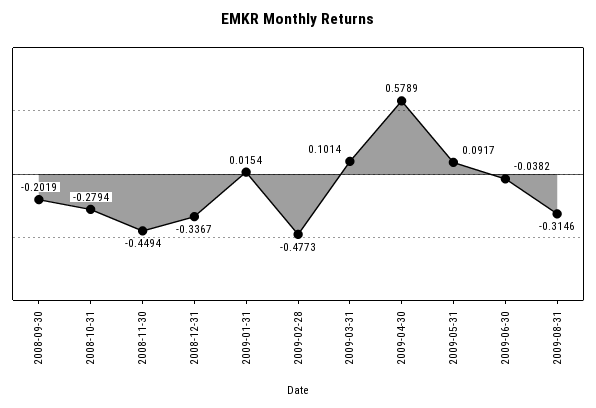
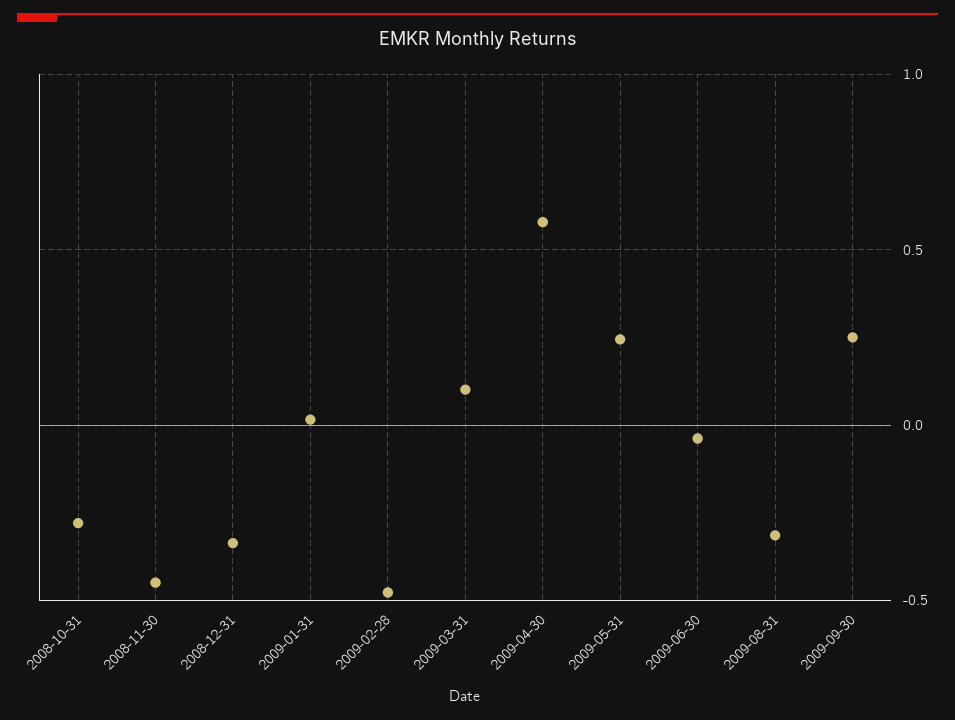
2008-09-30: -0.2019 -> none
2009-05-31: 0.0917 -> 0.25
2009-09-30: none -> 0.25

